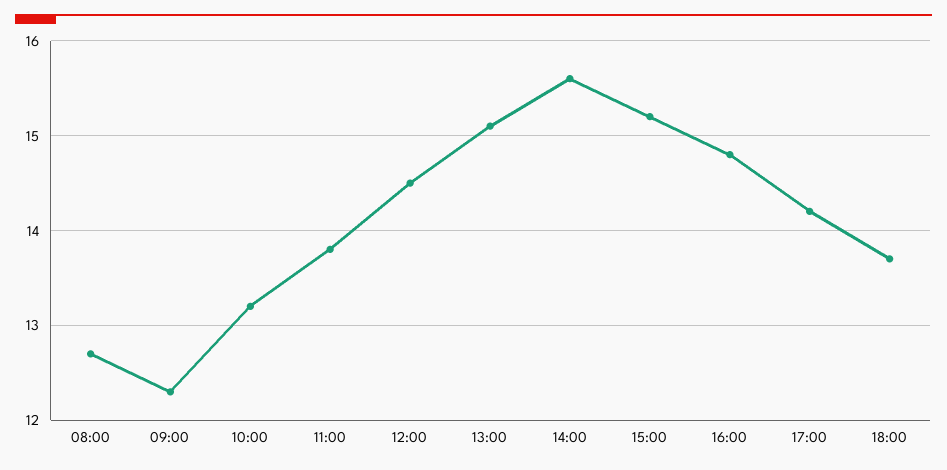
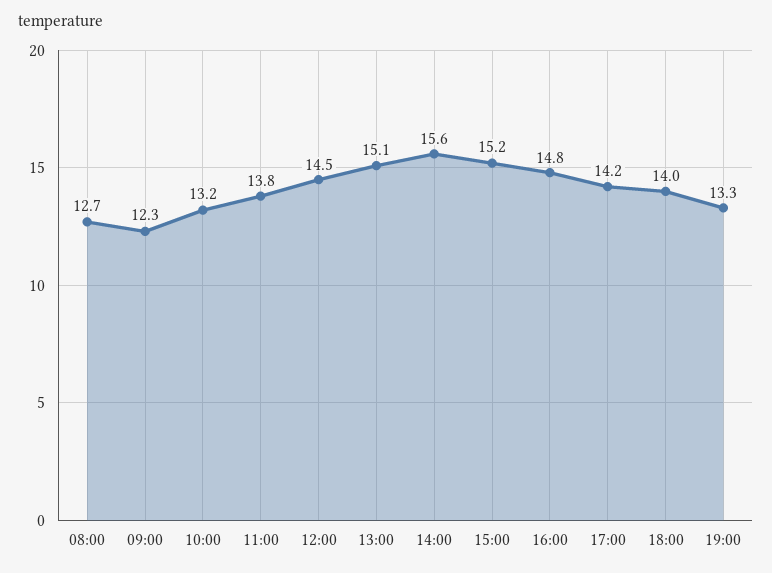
18:00: 13.7 -> 14
19:00: none -> 13.3

